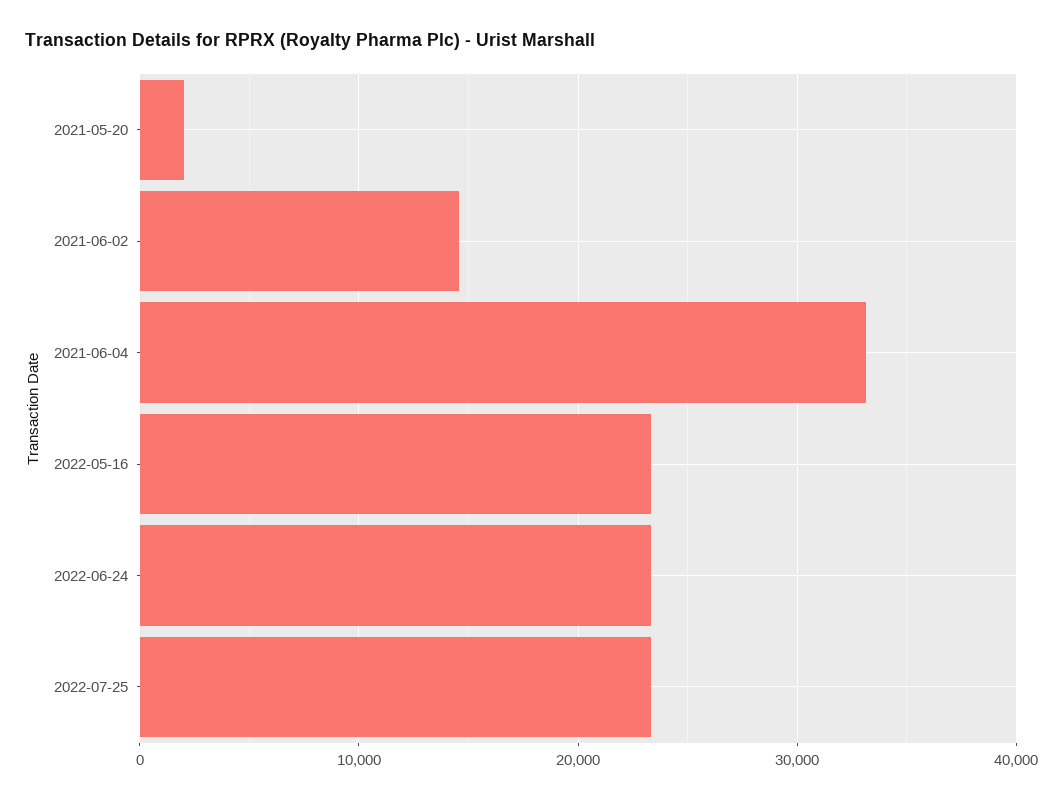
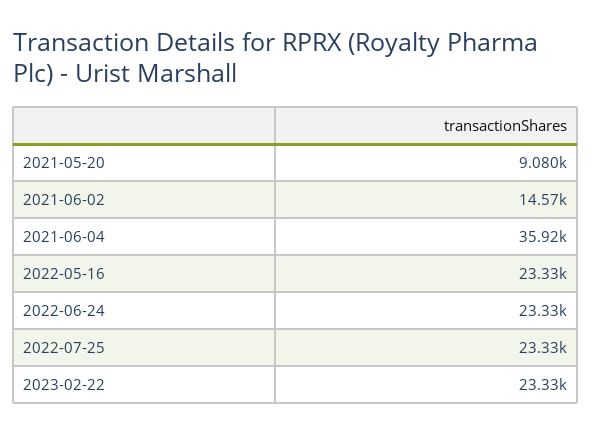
2021-05-20: 2000 -> 9080
2021-06-04: 33000 -> 35920
2023-02-22: none -> 23330

